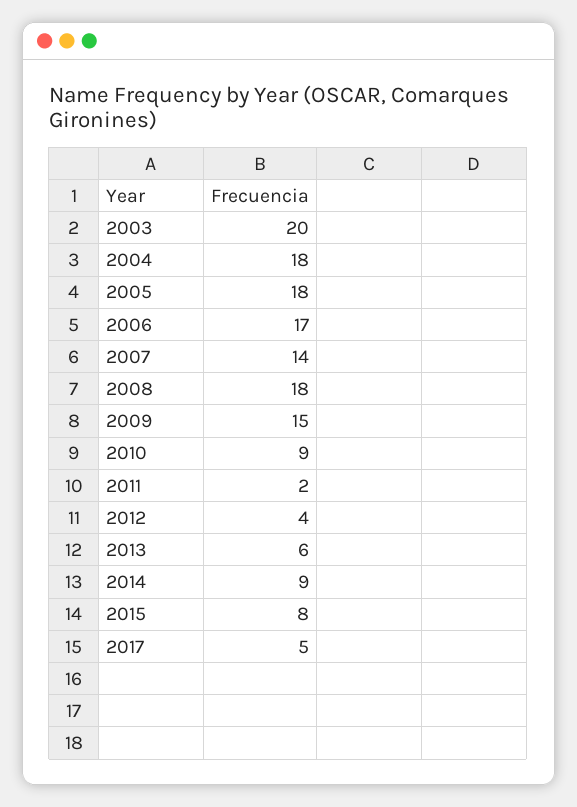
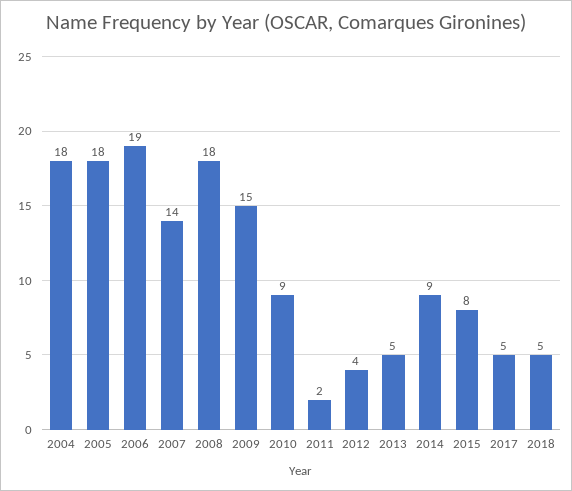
2003: 20 -> none
2006: 17 -> 19
2013: 6 -> 5
2018: none -> 5

